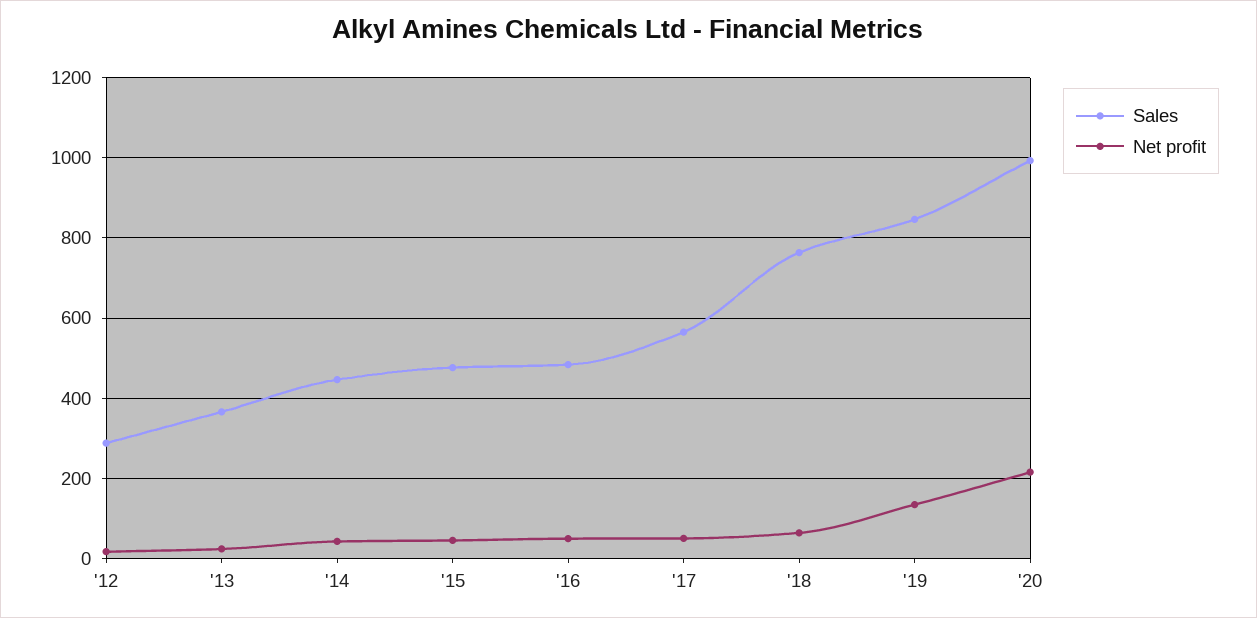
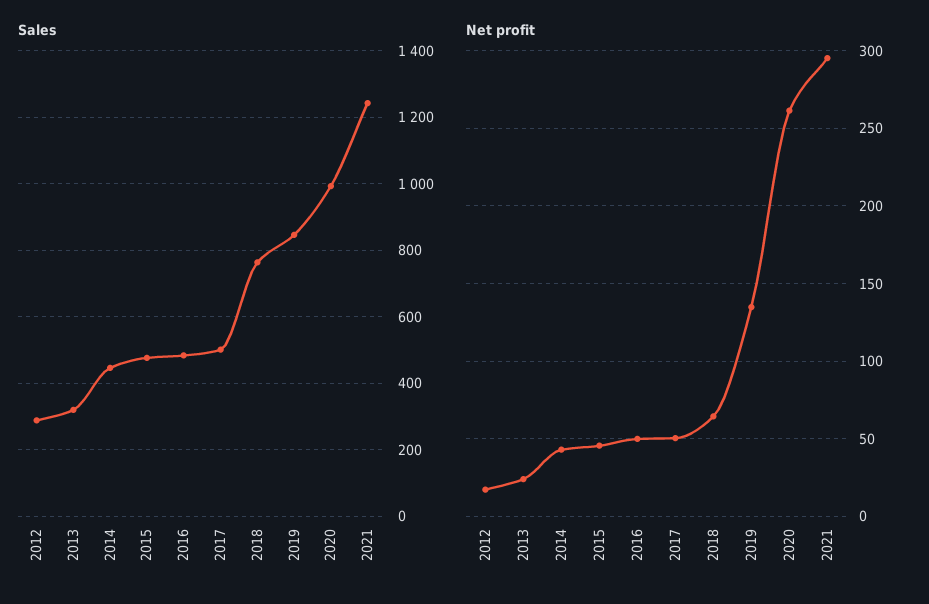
Sales, '13: 360 -> 320
Sales, '17: 560 -> 500
Net profit, '20: 220 -> 260
Sales, 2021: none -> 1240
Net profit, 2021: none -> 295

